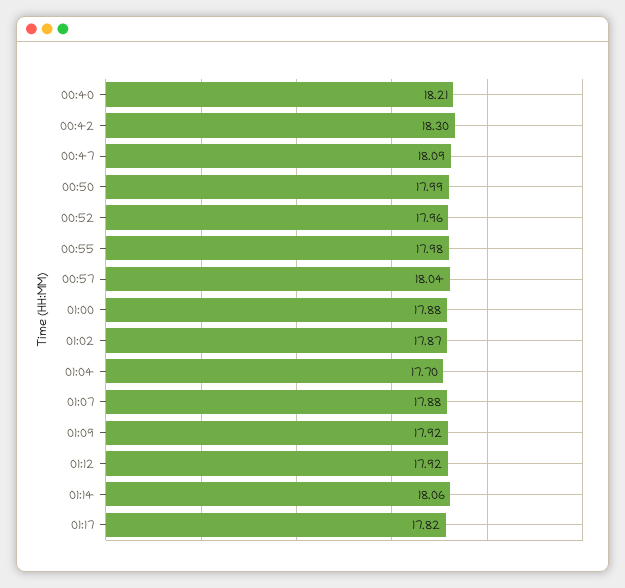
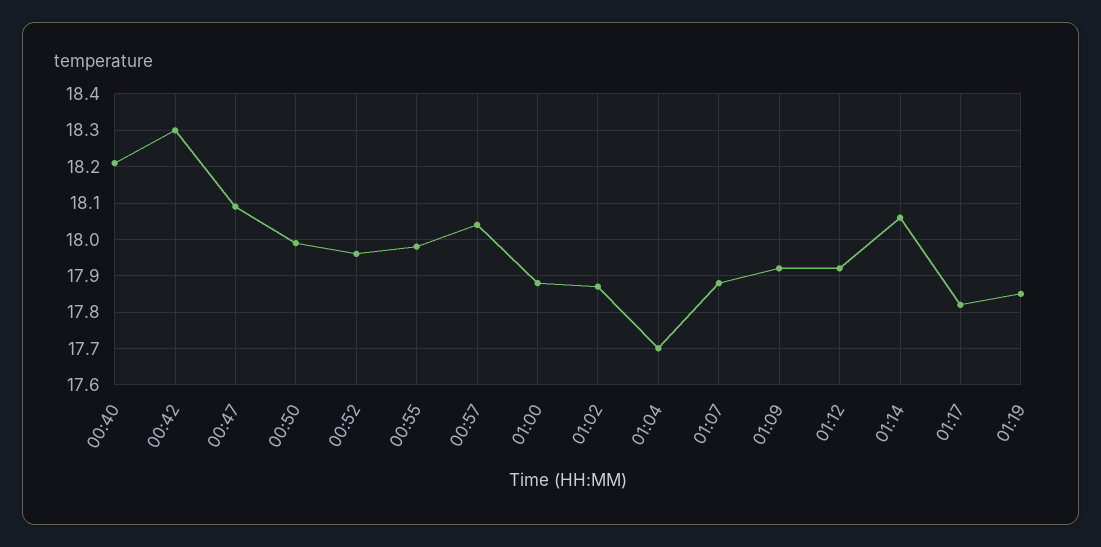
01:19: none -> 17.85

